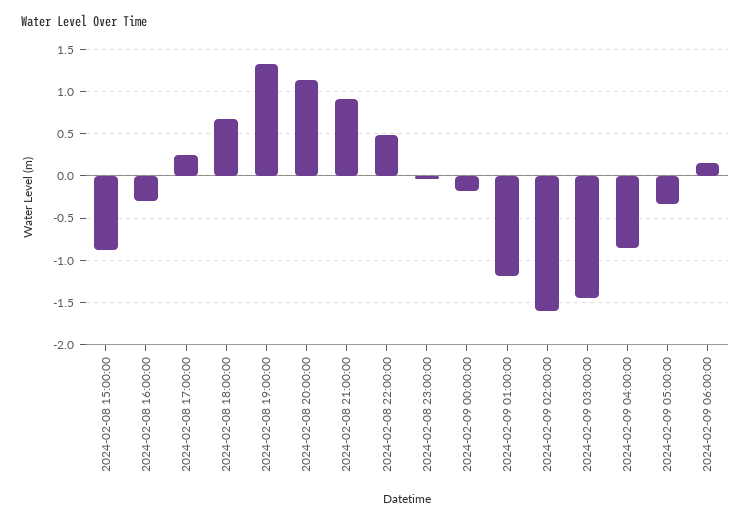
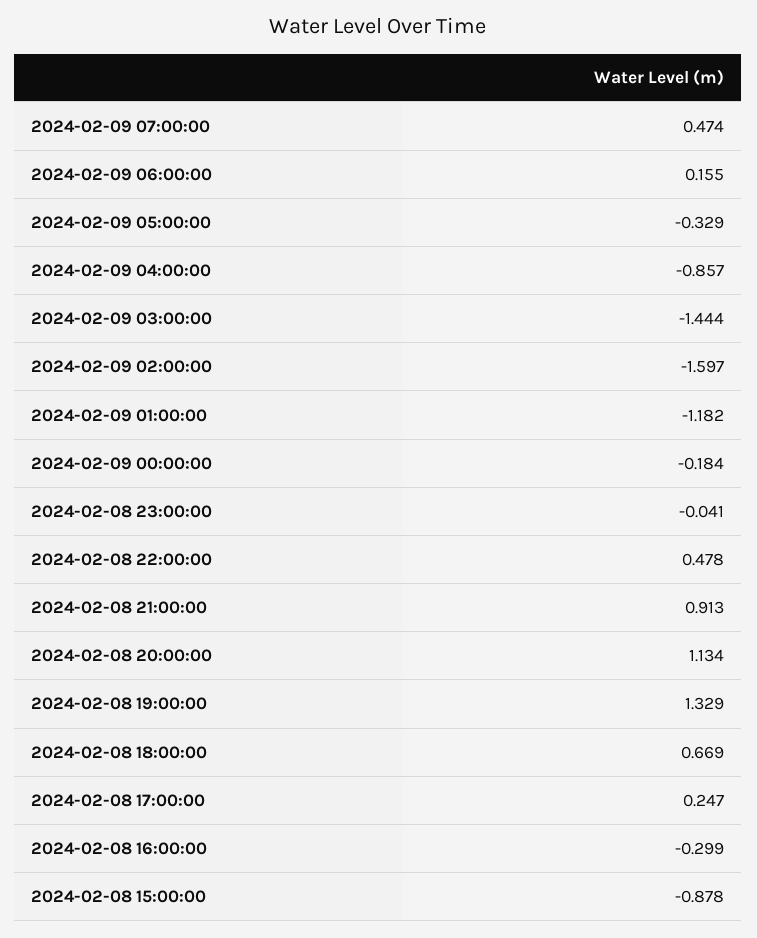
2024-02-09 07:00:00: none -> 0.474

